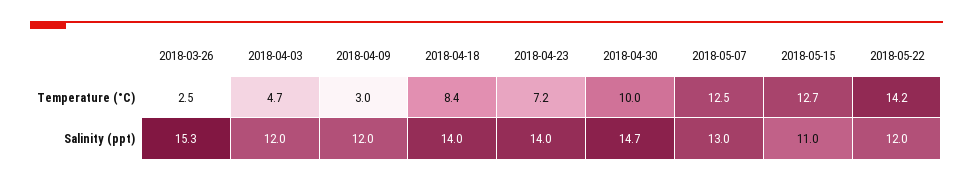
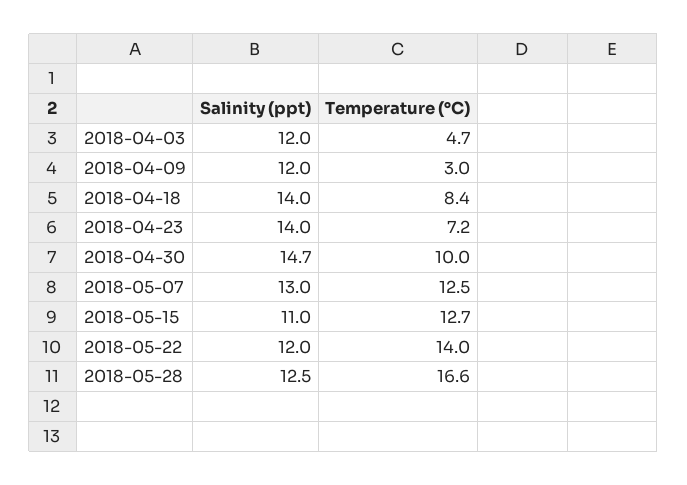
2018-03-26, Temperature (°C): 2.5 -> none
2018-05-22, Temperature (°C): 14.2 -> 14
2018-03-26, Salinity (ppt): 15.3 -> none
2018-05-28, Salinity (ppt): none -> 12.5
2018-05-28, Temperature (°C): none -> 16.6

